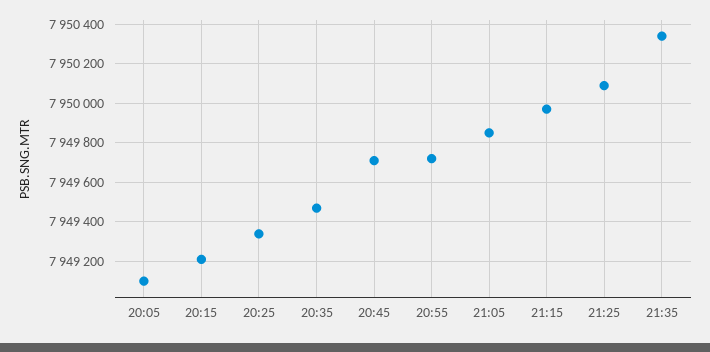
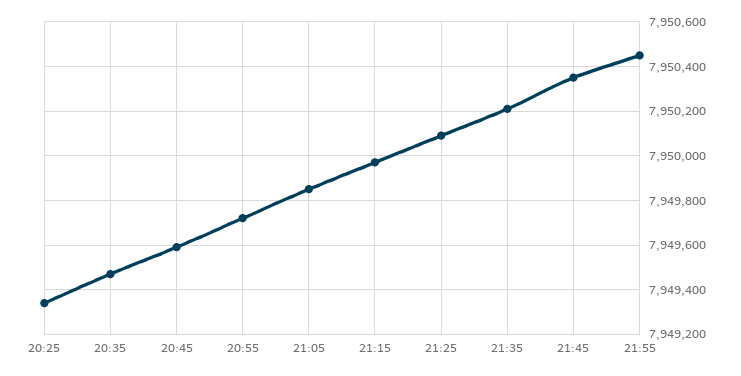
20:05: 7949100 -> none
20:15: 7949200 -> none
20:45: 7949700 -> 7949600
21:35: 7950350 -> 7950200
21:45: none -> 7950350
21:55: none -> 7950450

